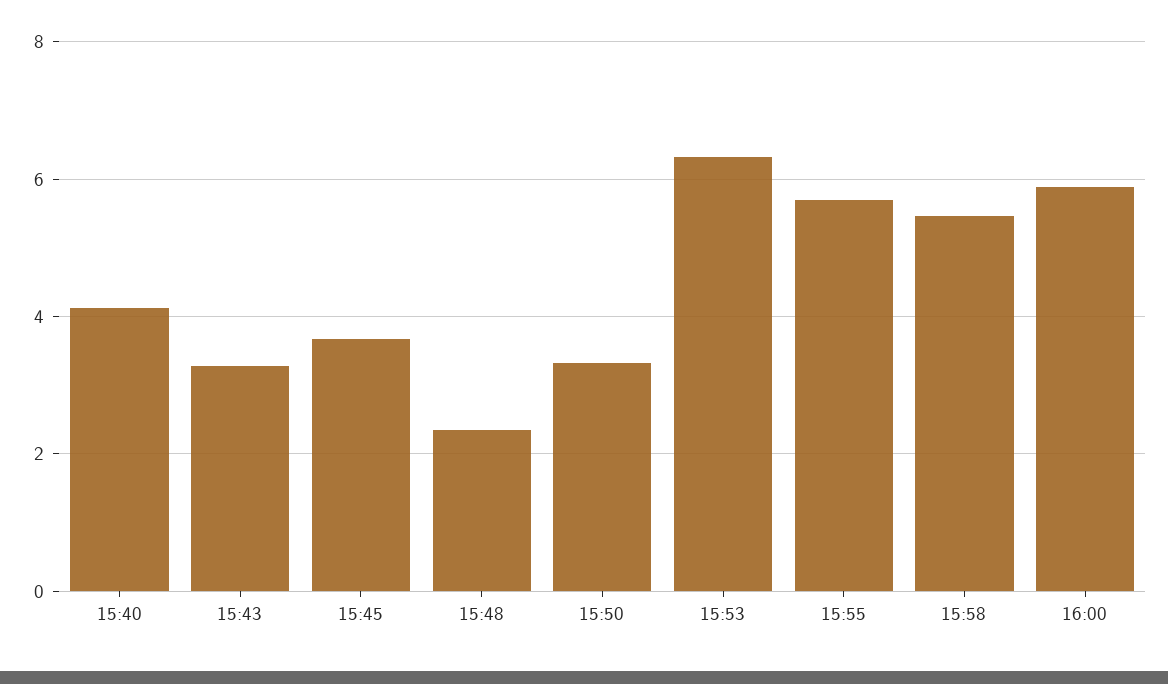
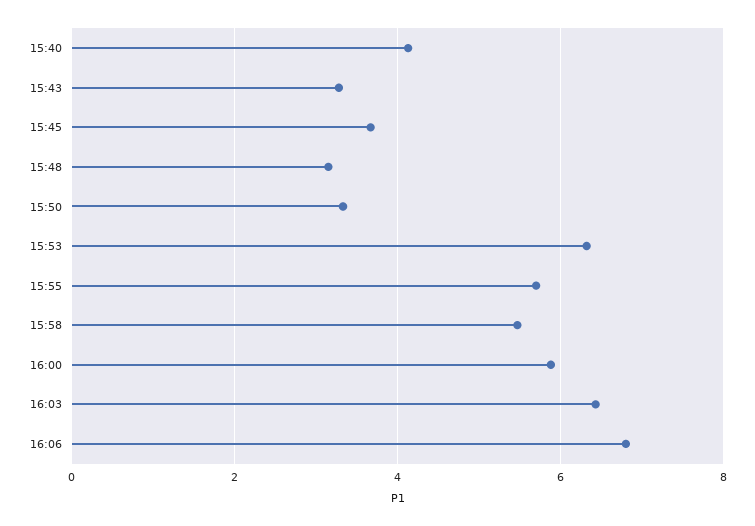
15:48: 2.4 -> 3.2
16:03: none -> 6.4
16:06: none -> 6.8

